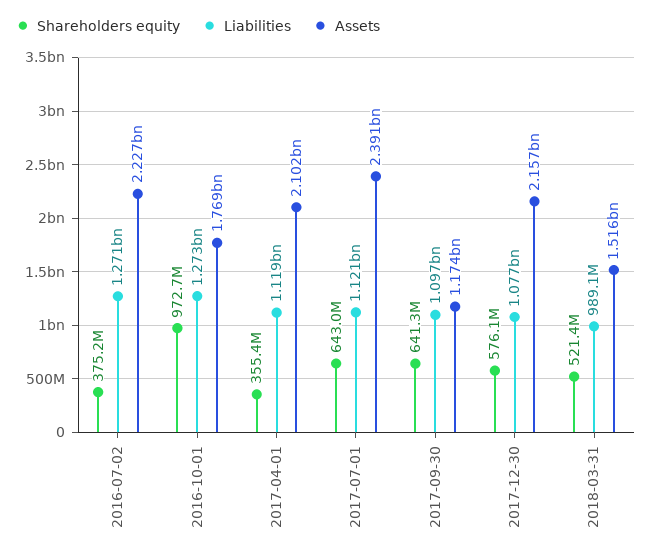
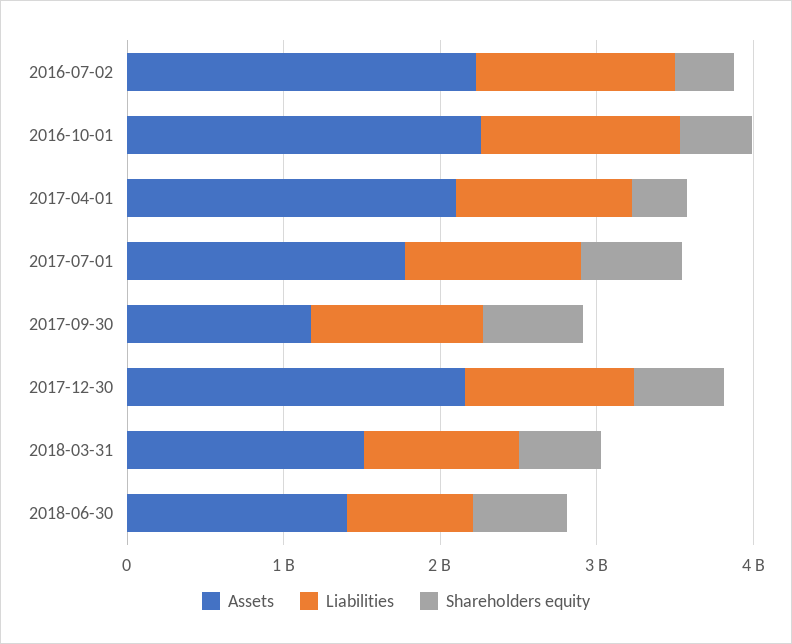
Shareholders equity, 2016-10-01: 972700000 -> 400000000
Assets, 2016-10-01: 1769000000 -> 2200000000
Assets, 2017-07-01: 2391000000 -> 1800000000
Assets, 2018-06-30: none -> 1400000000
Liabilities, 2018-06-30: none -> 800000000
Shareholders equity, 2018-06-30: none -> 600000000

